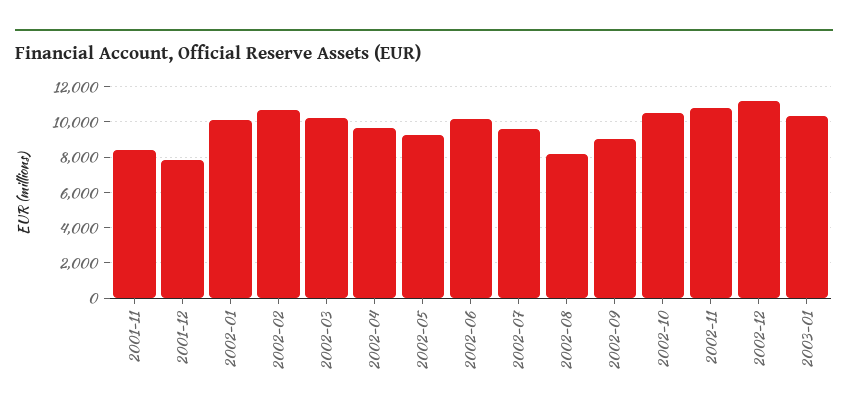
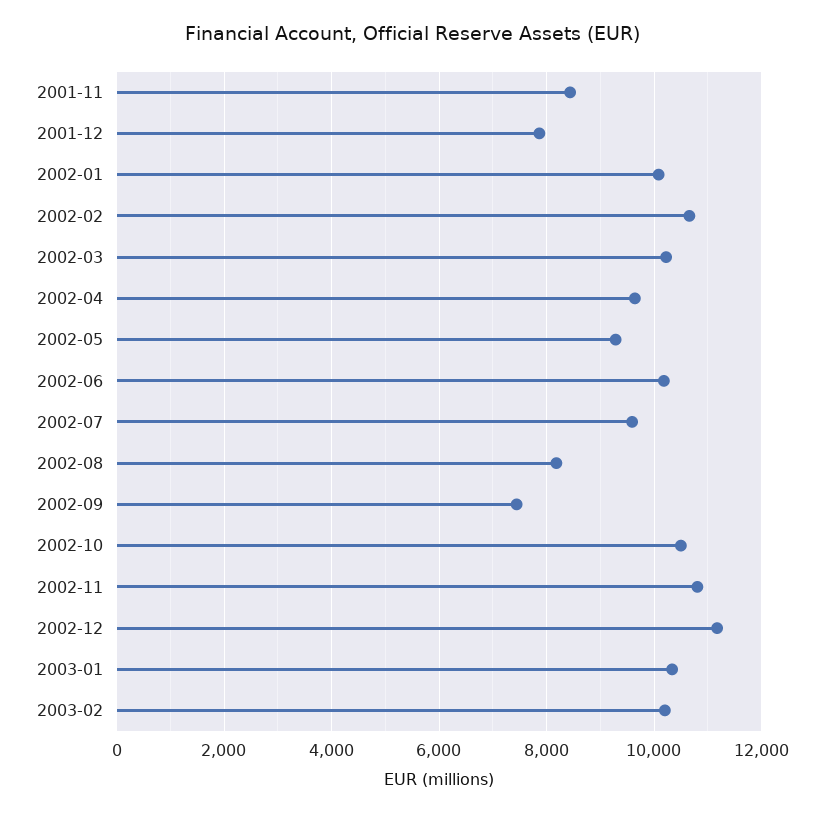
2002-09: 9000 -> 7400
2003-02: none -> 10200

